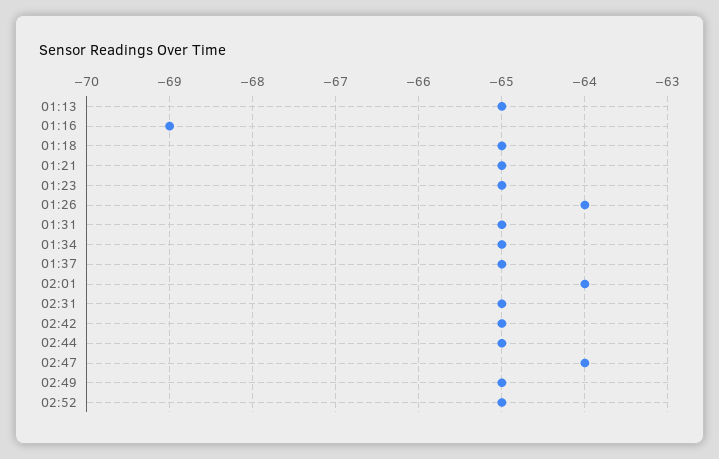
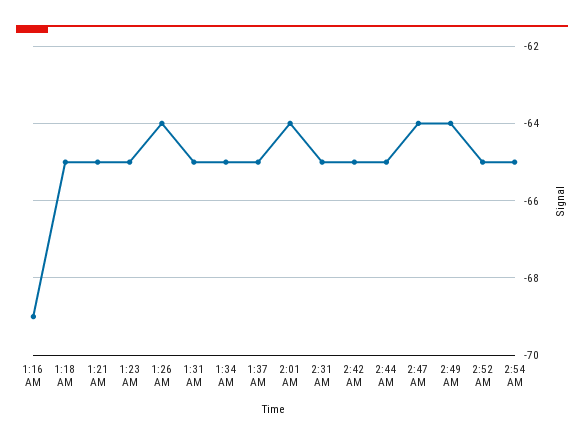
01:13: -65 -> none
02:49: -65 -> -64
2:54 AM: none -> -65

